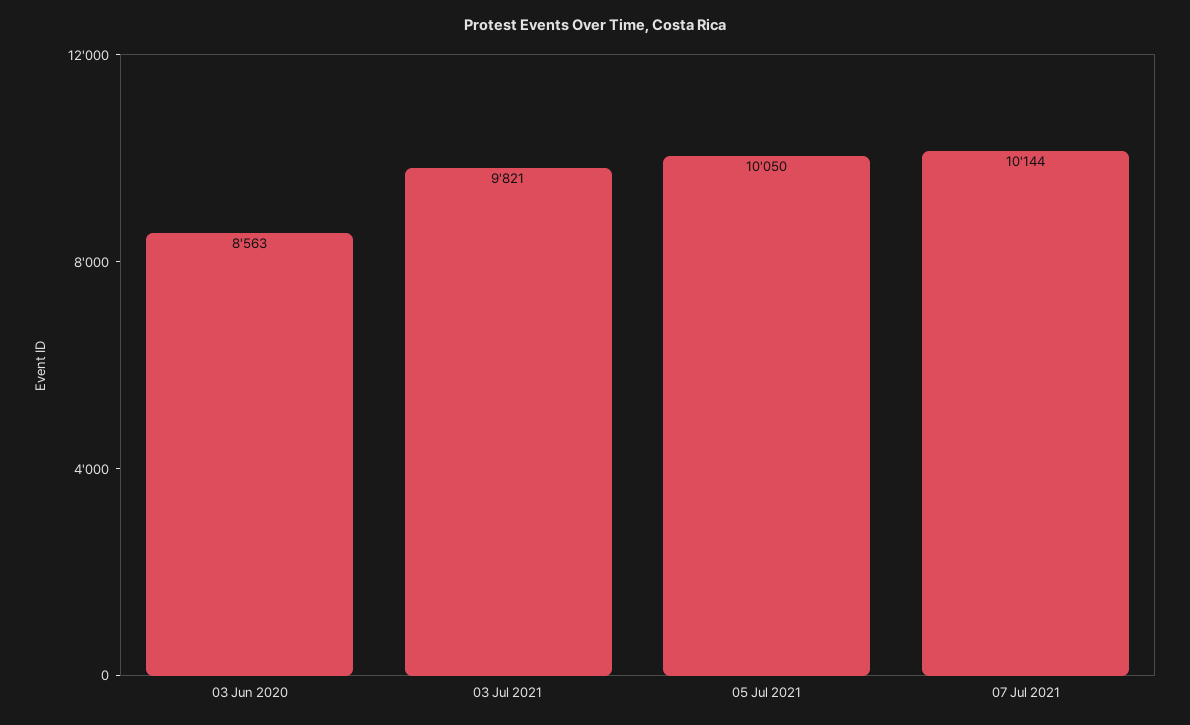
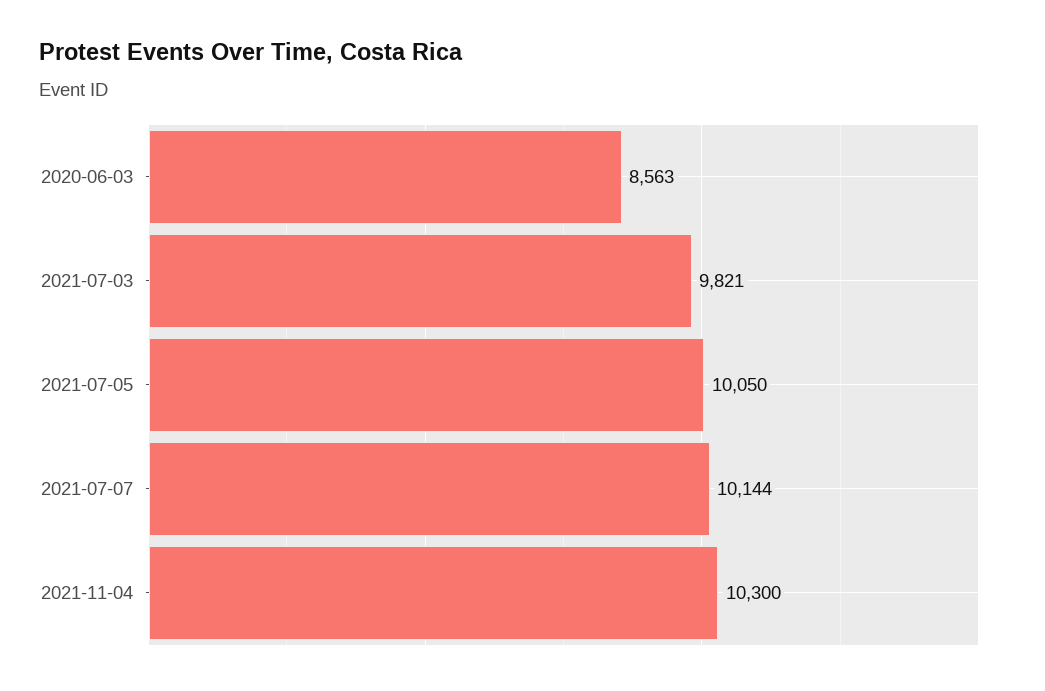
2021-11-04: none -> 10300

